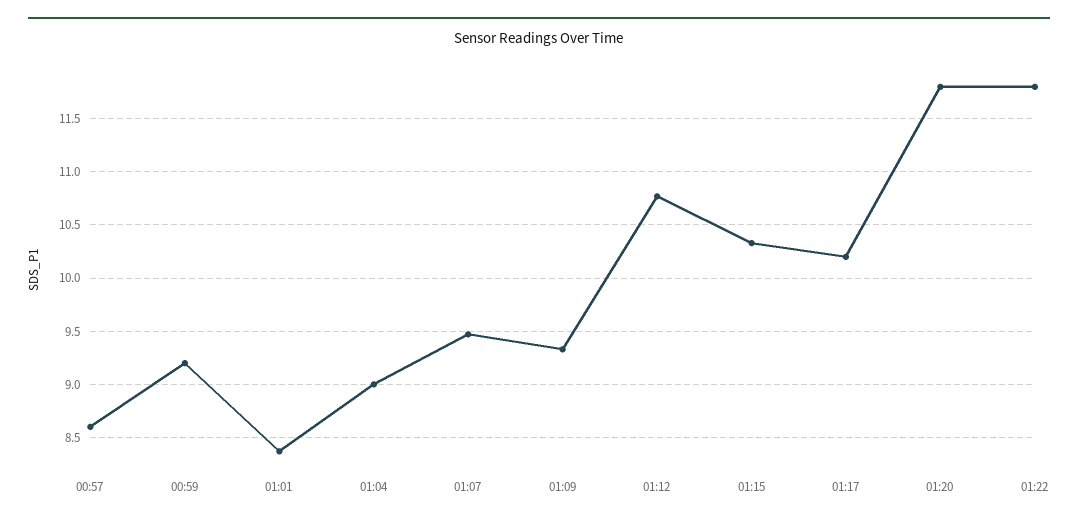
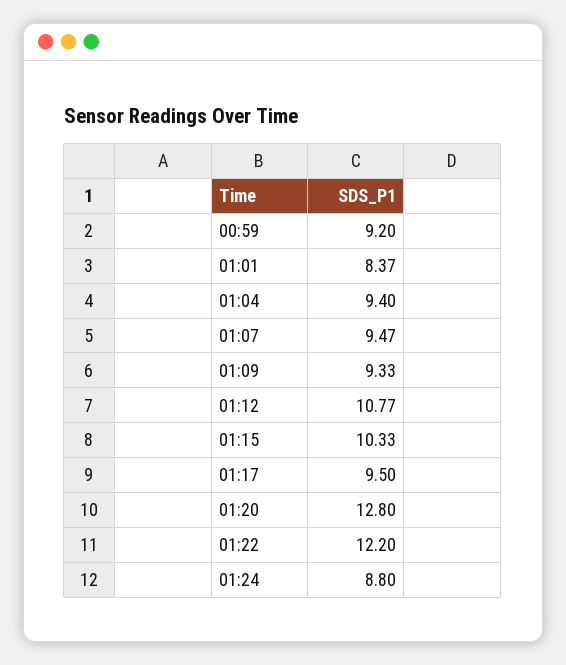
00:57: 8.6 -> none
01:04: 9 -> 9.4
01:17: 10.2 -> 9.5
01:20: 11.8 -> 12.8
01:22: 11.8 -> 12.2
01:24: none -> 8.8

